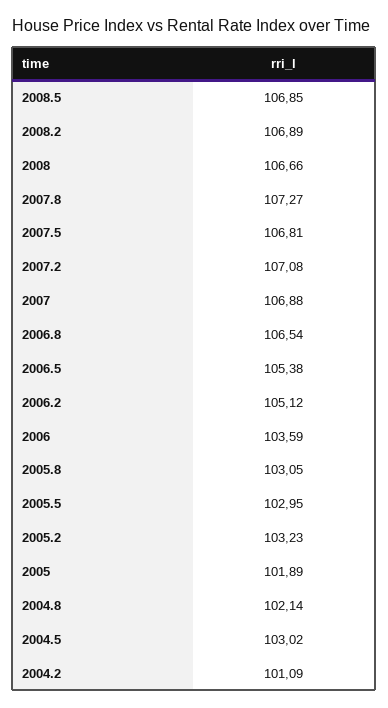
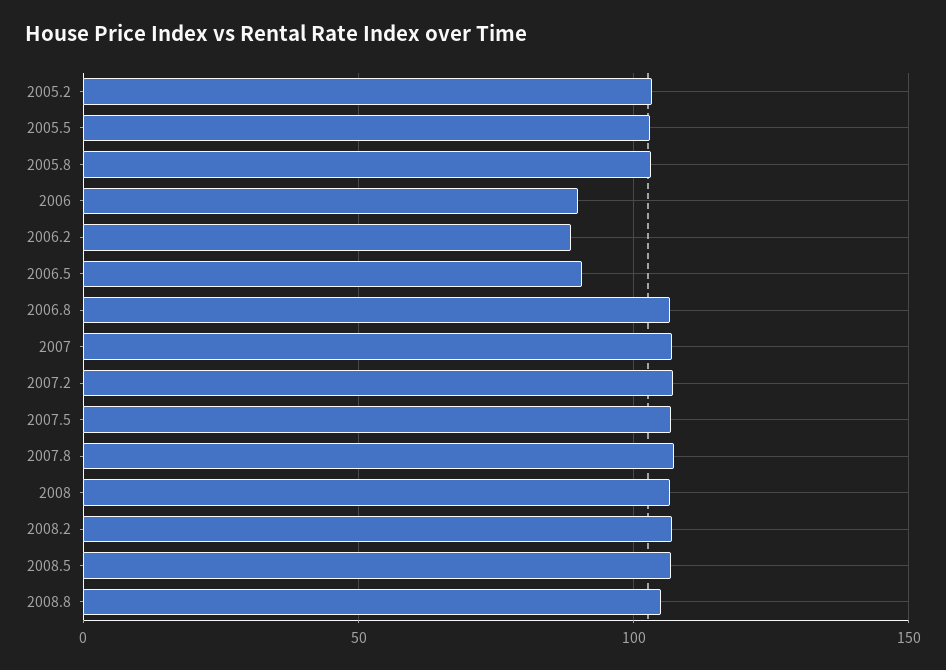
2006.5: 105.38 -> 90
2006.2: 105.12 -> 90
2006: 103.59 -> 90
2005: 101.89 -> none
2004.8: 102.14 -> none
2004.5: 103.02 -> none
2004.2: 101.09 -> none
2008.8: none -> 105

